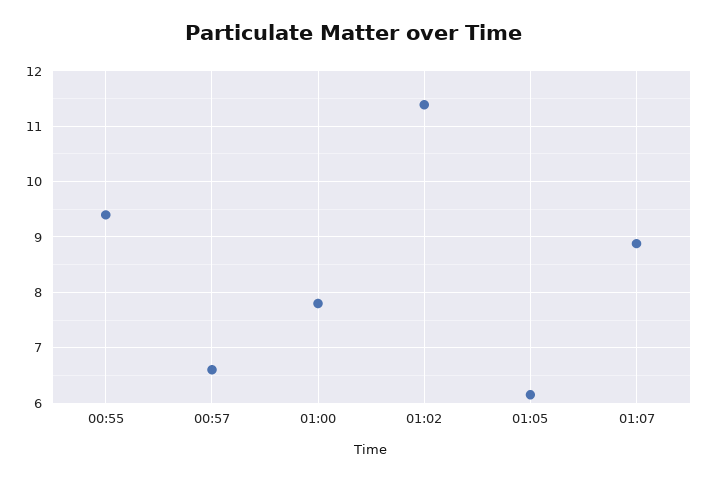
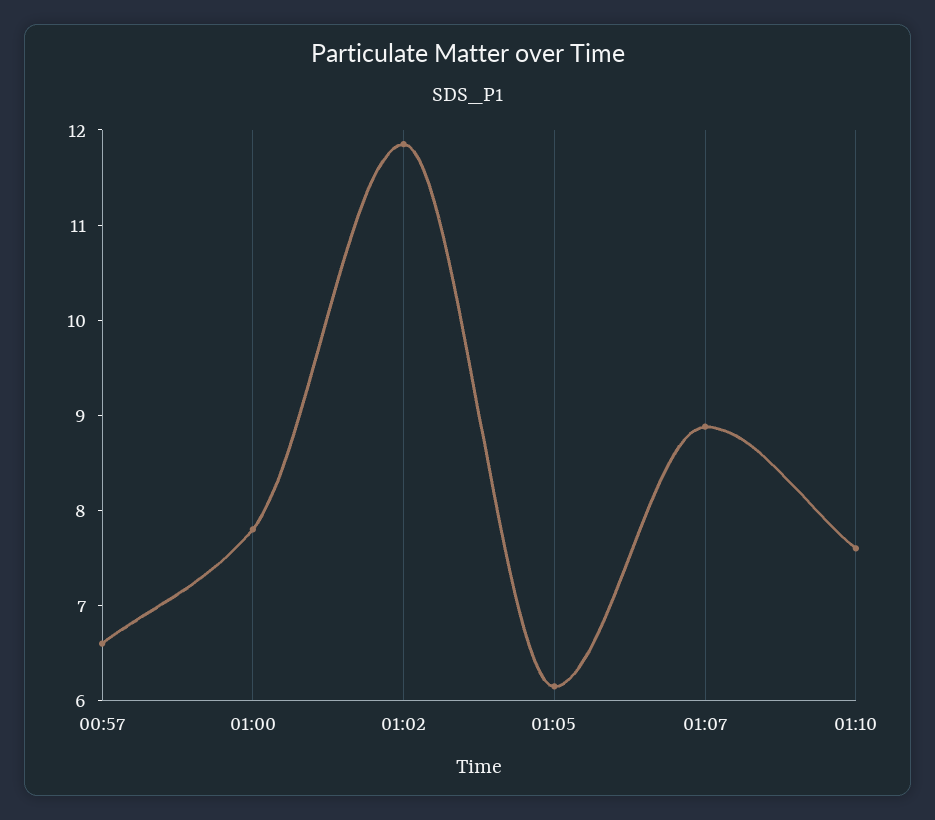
00:55: 9.4 -> none
01:02: 11.4 -> 11.8
01:10: none -> 7.6

